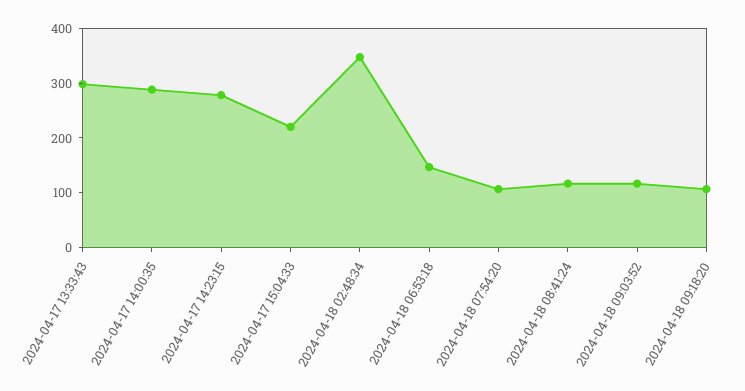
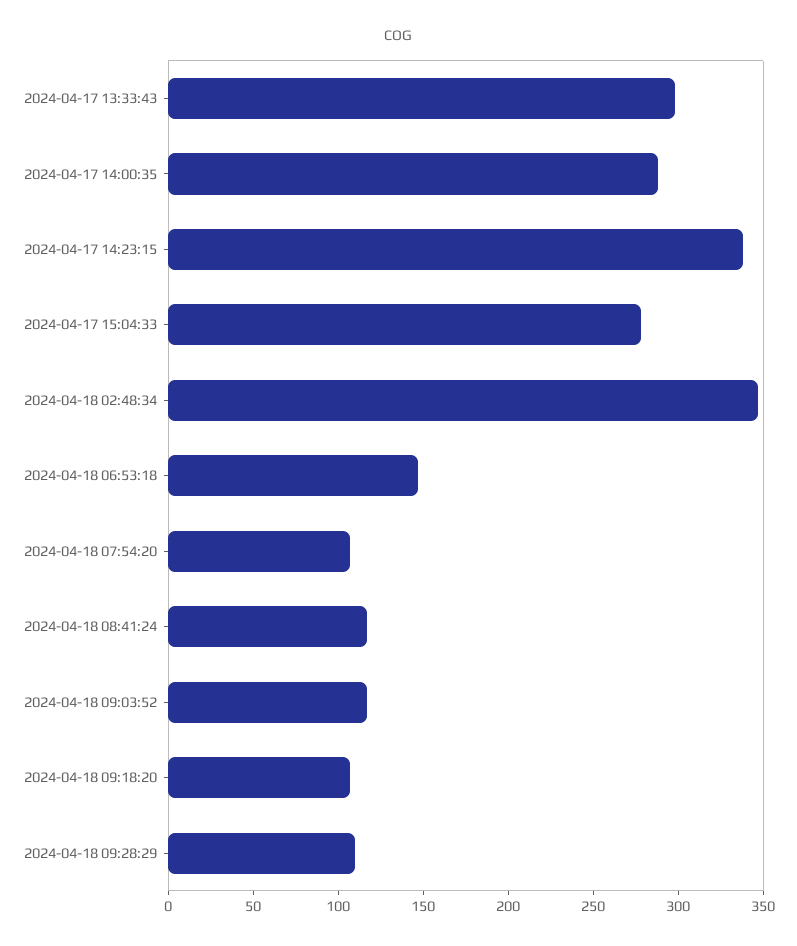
2024-04-17 14:23:15: 280 -> 340
2024-04-17 15:04:33: 220 -> 280
2024-04-18 09:28:29: none -> 110

